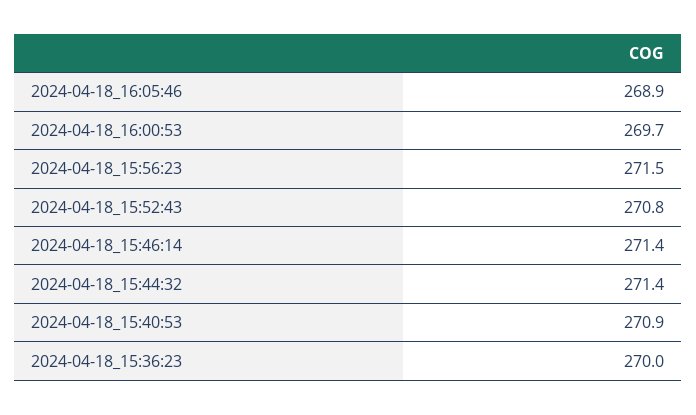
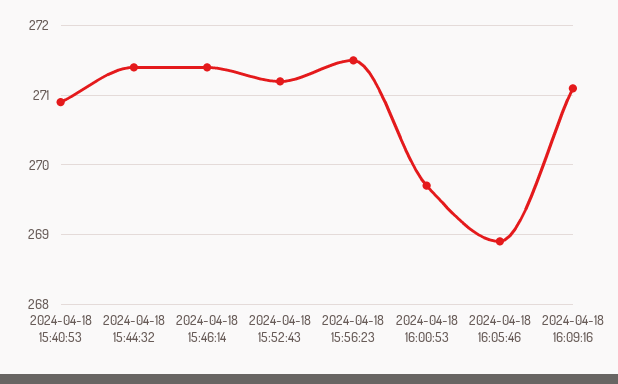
2024-04-18_15:52:43: 270.8 -> 271.2
2024-04-18_15:36:23: 270 -> none
2024-04-18 16:09:16: none -> 271.1

